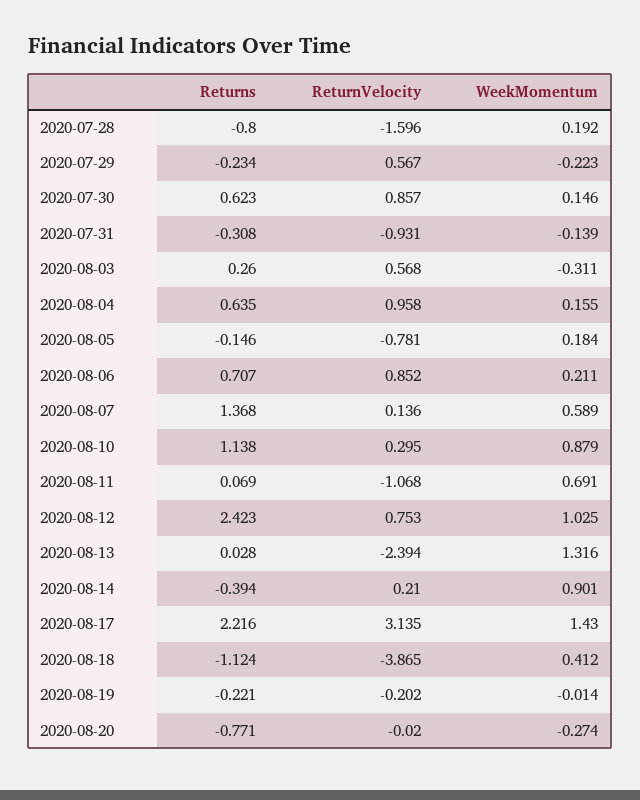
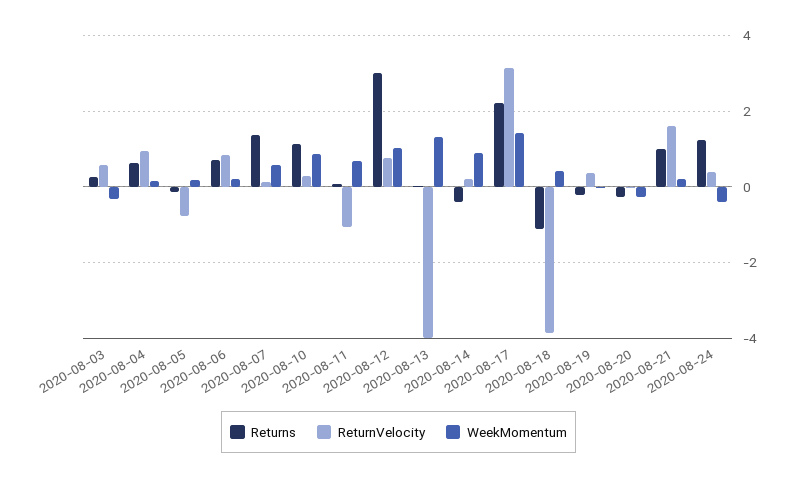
Returns, 2020-07-28: -0.8 -> none
ReturnVelocity, 2020-07-28: -1.596 -> none
WeekMomentum, 2020-07-28: 0.192 -> none
Returns, 2020-07-29: -0.234 -> none
ReturnVelocity, 2020-07-29: 0.567 -> none
WeekMomentum, 2020-07-29: -0.223 -> none
Returns, 2020-07-30: 0.623 -> none
ReturnVelocity, 2020-07-30: 0.857 -> none
WeekMomentum, 2020-07-30: 0.146 -> none
Returns, 2020-07-31: -0.308 -> none
ReturnVelocity, 2020-07-31: -0.931 -> none
WeekMomentum, 2020-07-31: -0.139 -> none
Returns, 2020-08-12: 2.423 -> 3
ReturnVelocity, 2020-08-13: -2.394 -> -4
ReturnVelocity, 2020-08-19: -0.202 -> 0.4
Returns, 2020-08-20: -0.771 -> -0.2
Returns, 2020-08-21: none -> 1
ReturnVelocity, 2020-08-21: none -> 1.6
WeekMomentum, 2020-08-21: none -> 0.2
Returns, 2020-08-24: none -> 1.2
ReturnVelocity, 2020-08-24: none -> 0.4
WeekMomentum, 2020-08-24: none -> -0.4

